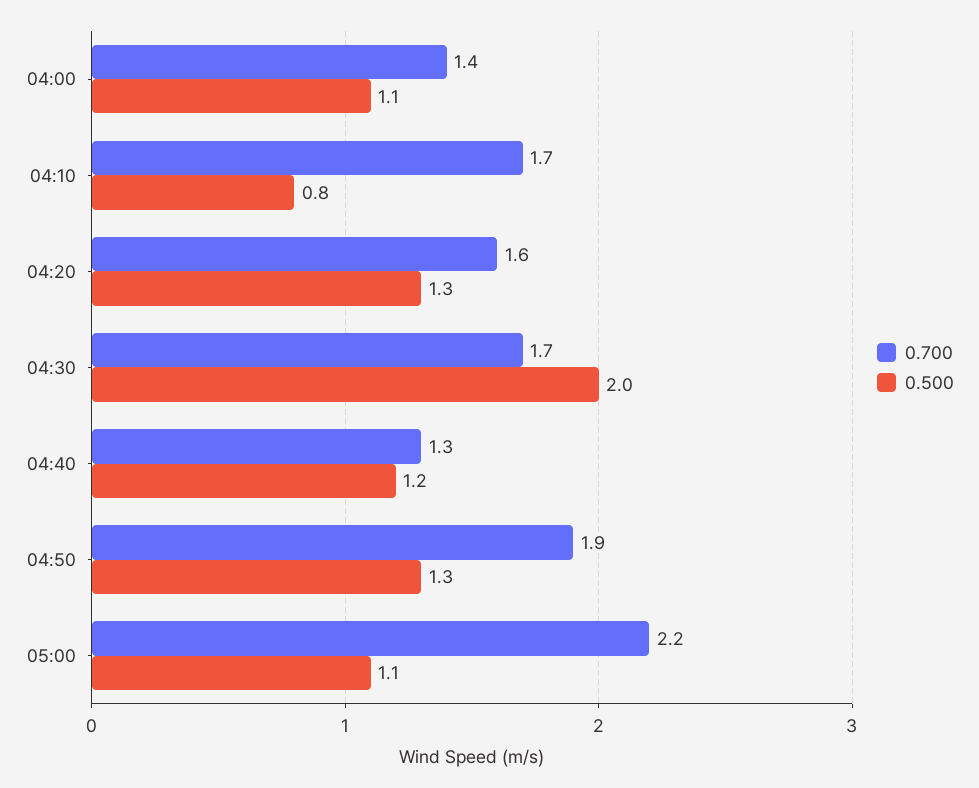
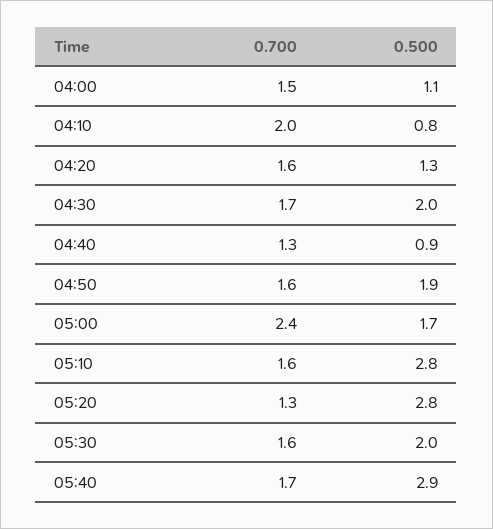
0.700, 04:00: 1.4 -> 1.5
0.700, 04:10: 1.7 -> 2
0.500, 04:40: 1.2 -> 0.9
0.700, 04:50: 1.9 -> 1.6
0.500, 04:50: 1.3 -> 1.9
0.700, 05:00: 2.2 -> 2.4
0.500, 05:00: 1.1 -> 1.7
0.700, 05:10: none -> 1.6
0.500, 05:10: none -> 2.8
0.700, 05:20: none -> 1.3
0.500, 05:20: none -> 2.8
0.700, 05:30: none -> 1.6
0.500, 05:30: none -> 2
0.700, 05:40: none -> 1.7
0.500, 05:40: none -> 2.9

